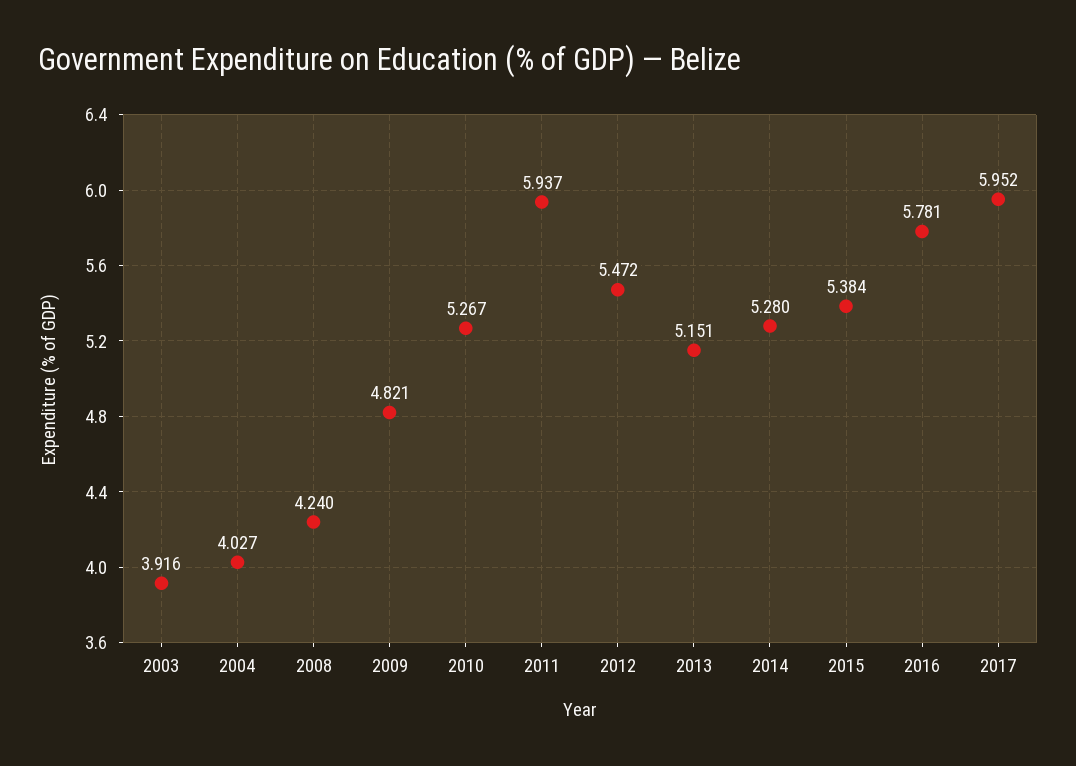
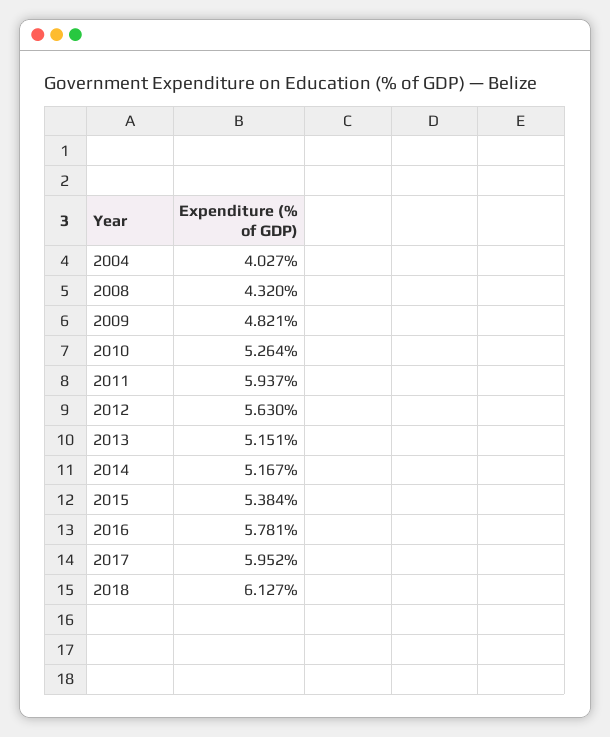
2003: 3.916 -> none
2008: 4.24 -> 4.32
2010: 5.267 -> 5.264
2012: 5.472 -> 5.63
2014: 5.28 -> 5.167
2018: none -> 6.127

